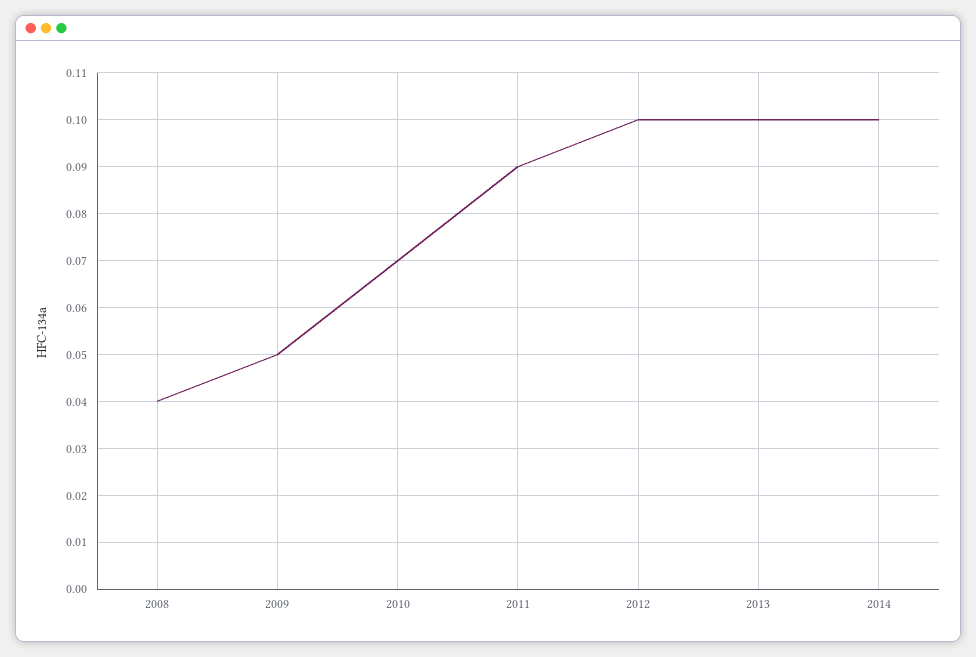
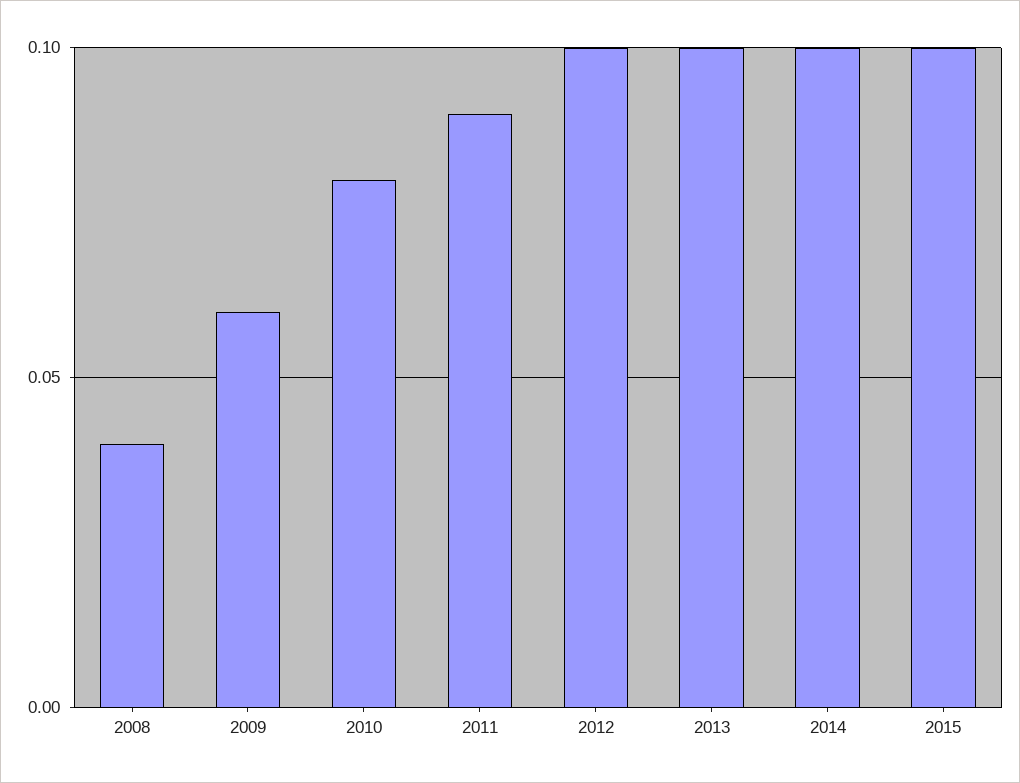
2009: 0.05 -> 0.06
2010: 0.07 -> 0.08
2015: none -> 0.1

